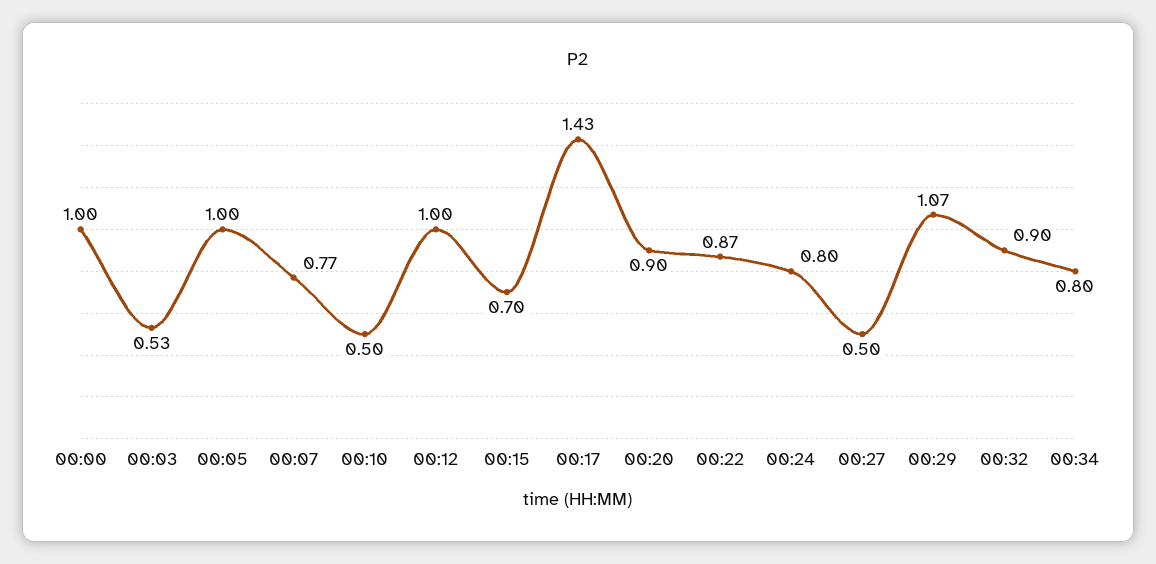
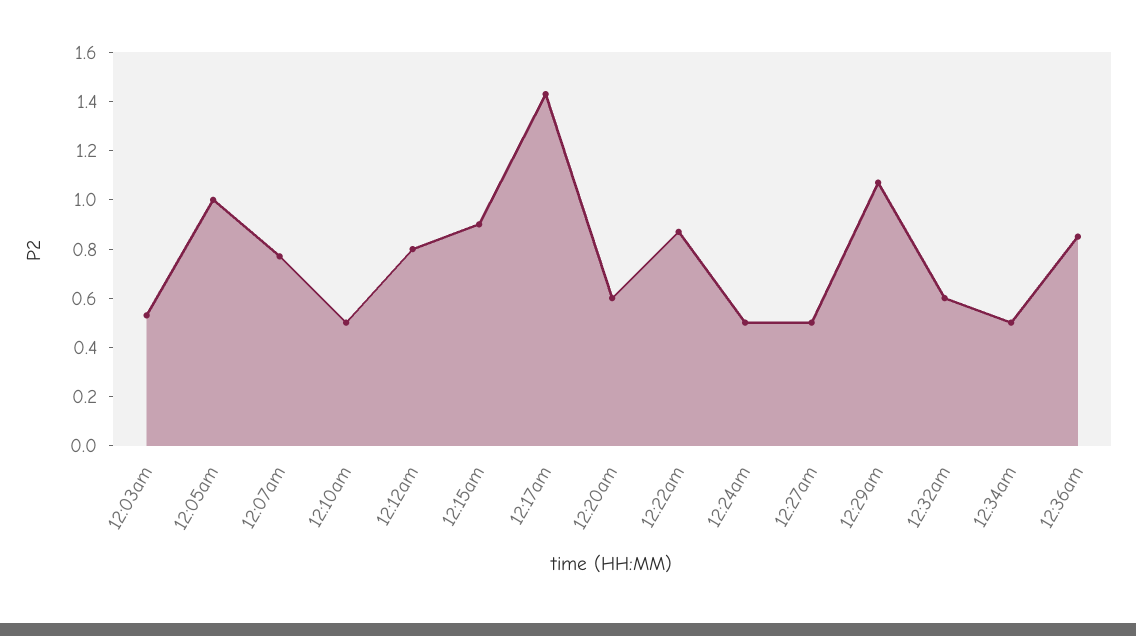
00:00: 1 -> none
00:12: 1 -> 0.8
00:15: 0.7 -> 0.9
00:20: 0.9 -> 0.6
00:24: 0.8 -> 0.5
00:32: 0.9 -> 0.6
00:34: 0.8 -> 0.5
12:36am: none -> 0.85

